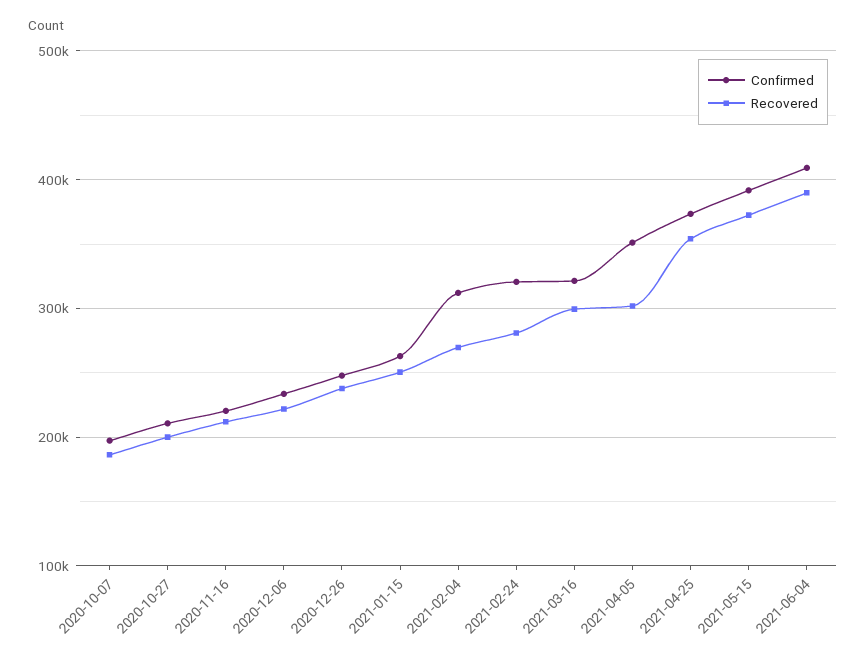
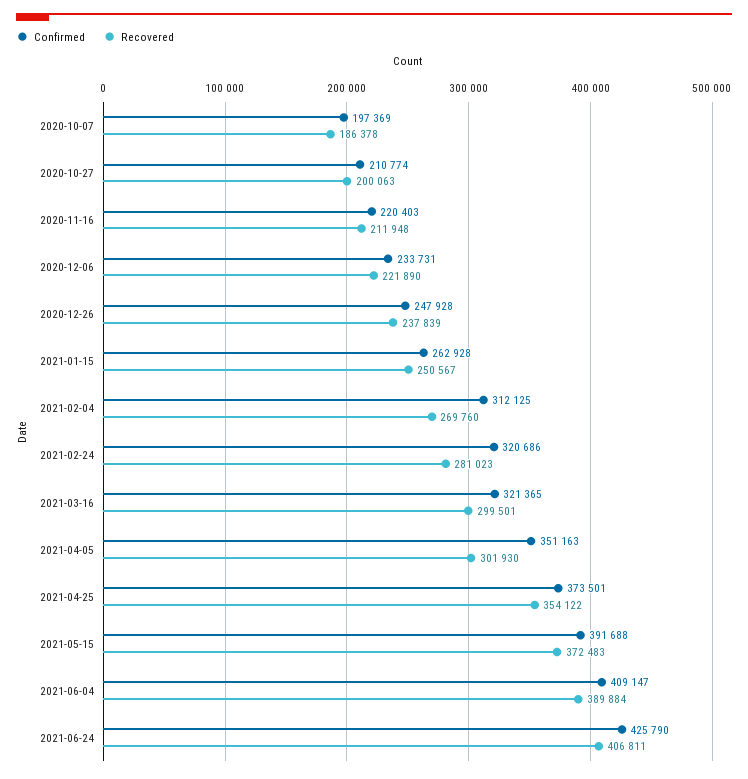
Confirmed, 2021-06-24: none -> 425790
Recovered, 2021-06-24: none -> 406811

